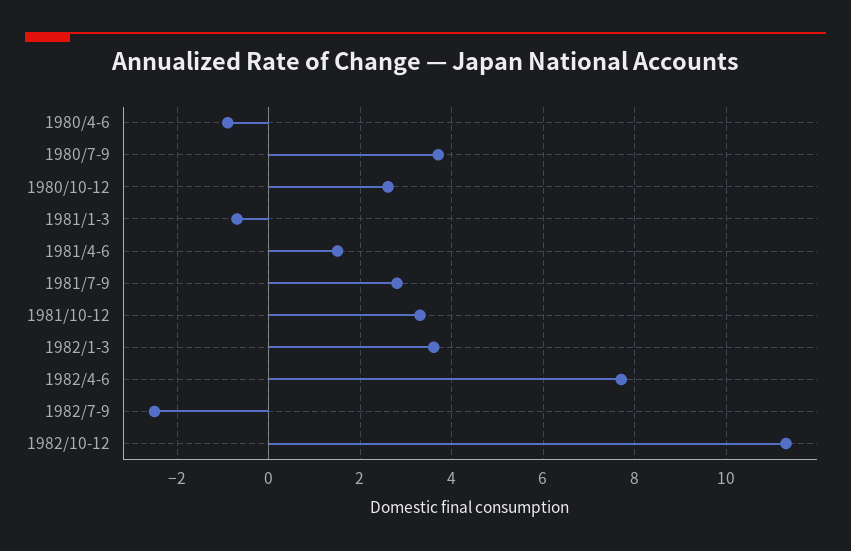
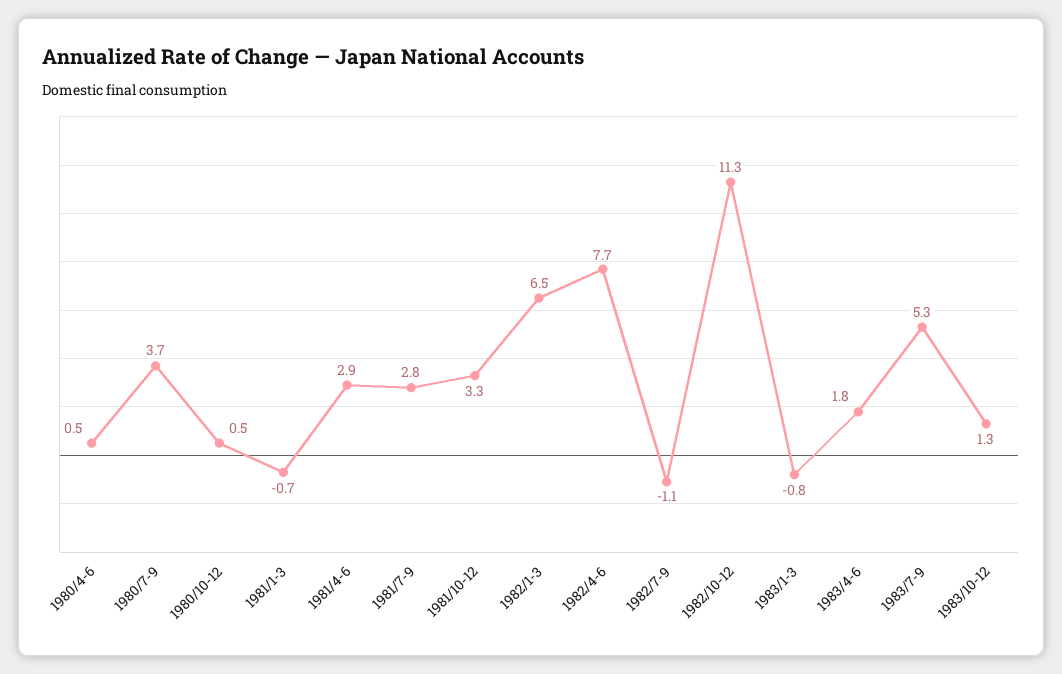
1980/4-6: -1 -> 0.5
1980/10-12: 2.5 -> 0.5
1981/4-6: 1.5 -> 2.9
1982/1-3: 3.5 -> 6.5
1982/7-9: -2.5 -> -1.1
1983/1-3: none -> -0.8
1983/4-6: none -> 1.8
1983/7-9: none -> 5.3
1983/10-12: none -> 1.3

